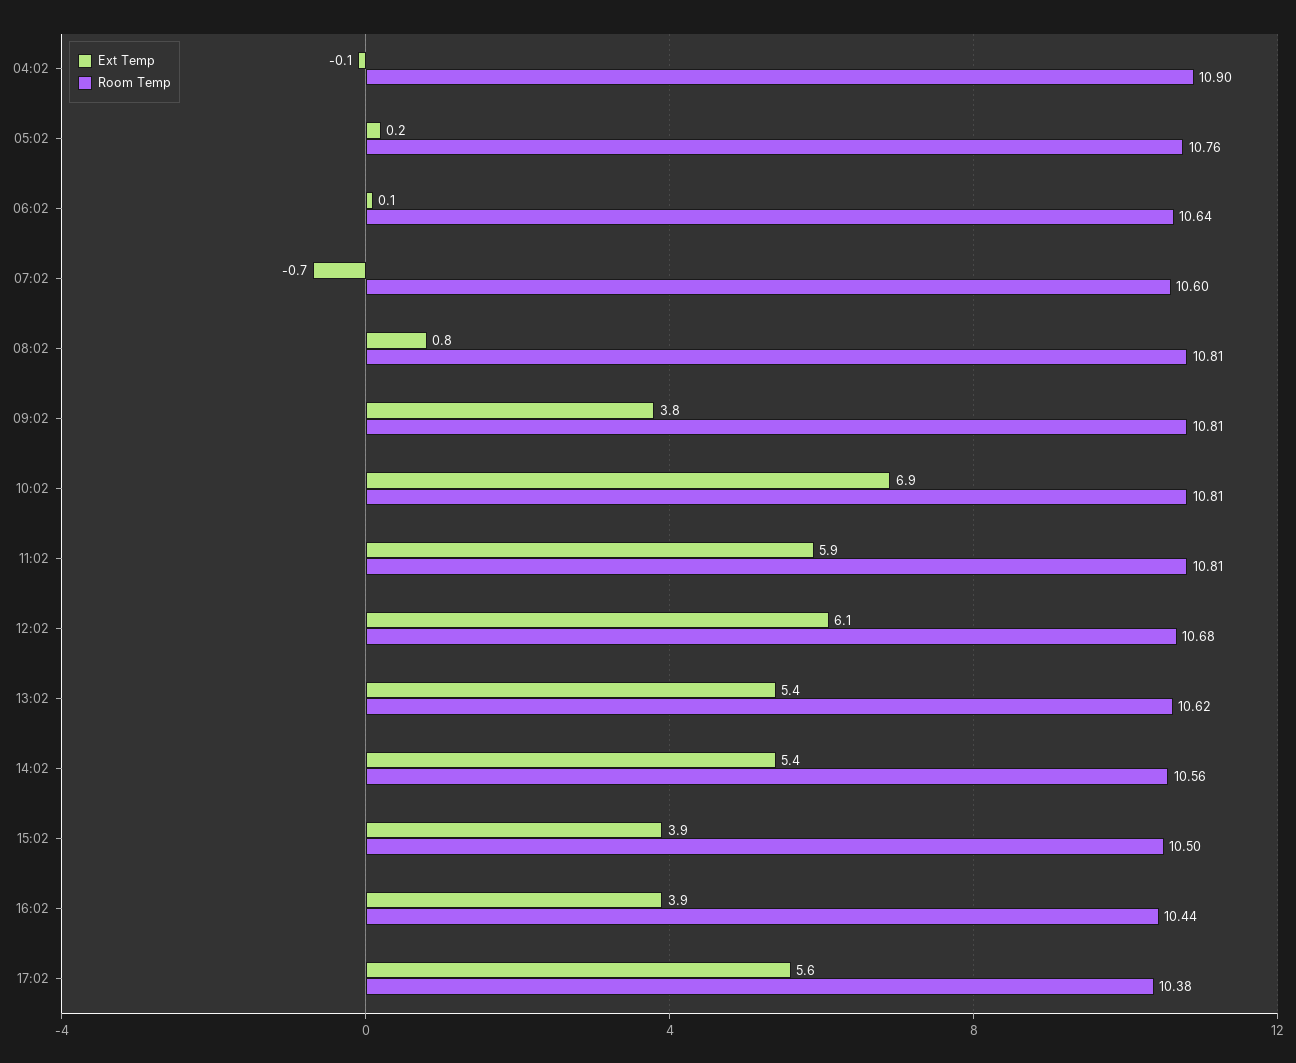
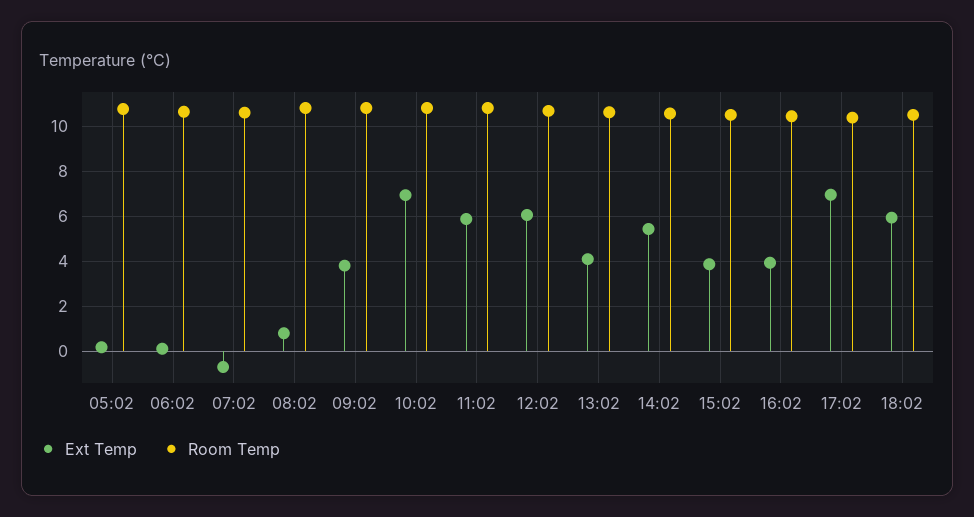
Ext Temp, 04:02: -0.1 -> none
Room Temp, 04:02: 10.9 -> none
Ext Temp, 13:02: 5.4 -> 4
Ext Temp, 17:02: 5.6 -> 7
Ext Temp, 18:02: none -> 6
Room Temp, 18:02: none -> 10.5

